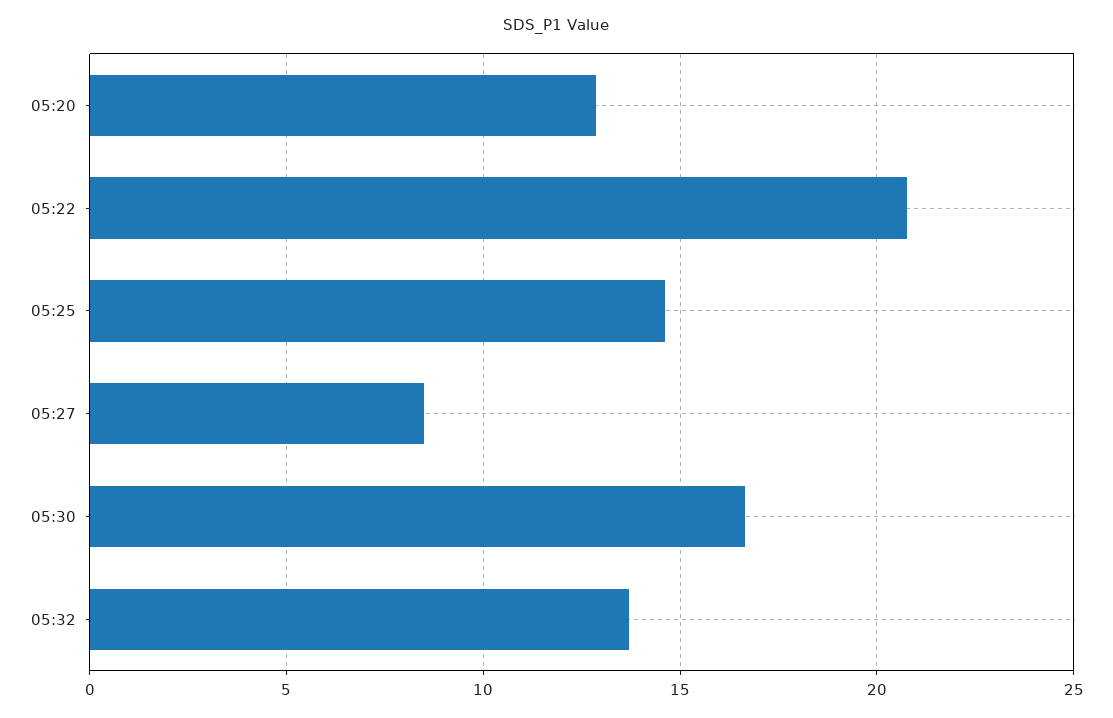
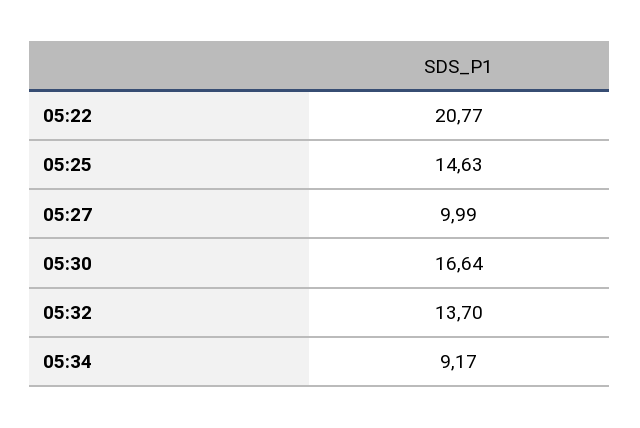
05:20: 13 -> none
05:27: 8.5 -> 9.99
05:34: none -> 9.17

